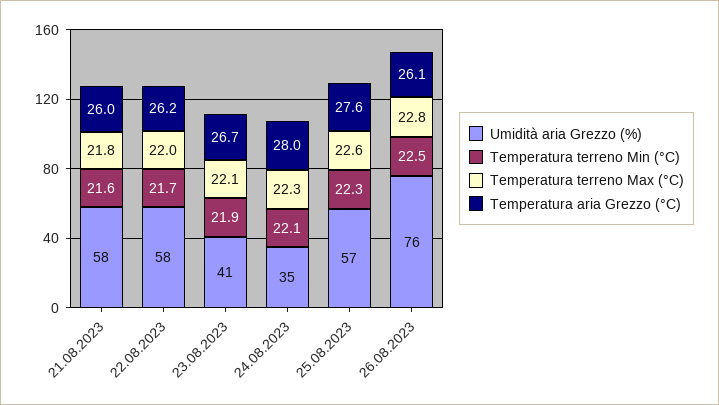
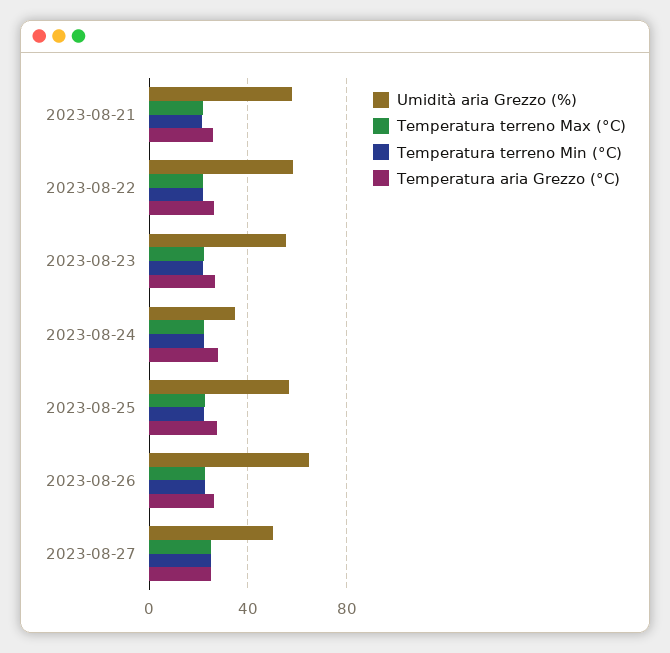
Umidità aria Grezzo (%), 23.08.2023: 41 -> 55
Umidità aria Grezzo (%), 26.08.2023: 76 -> 65
Umidità aria Grezzo (%), 2023-08-27: none -> 50
Temperatura terreno Max (°C), 2023-08-27: none -> 25
Temperatura terreno Min (°C), 2023-08-27: none -> 25
Temperatura aria Grezzo (°C), 2023-08-27: none -> 25

